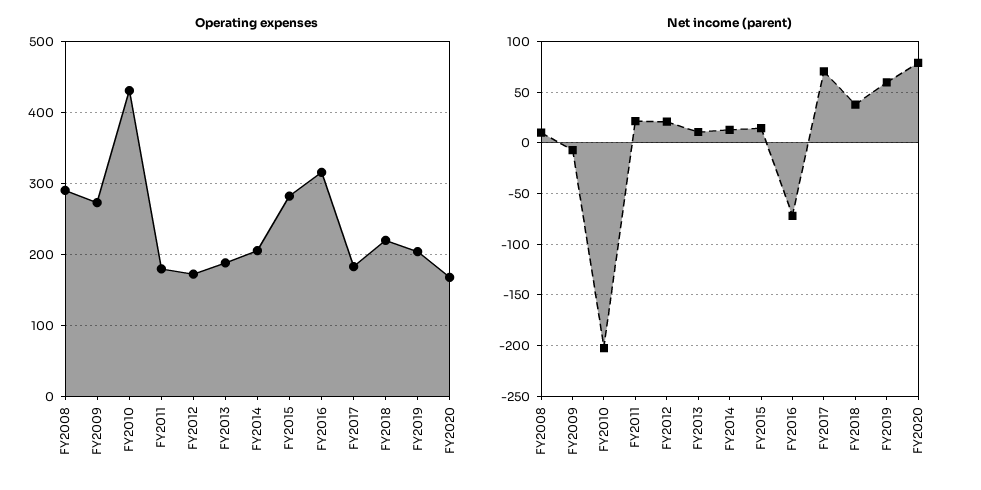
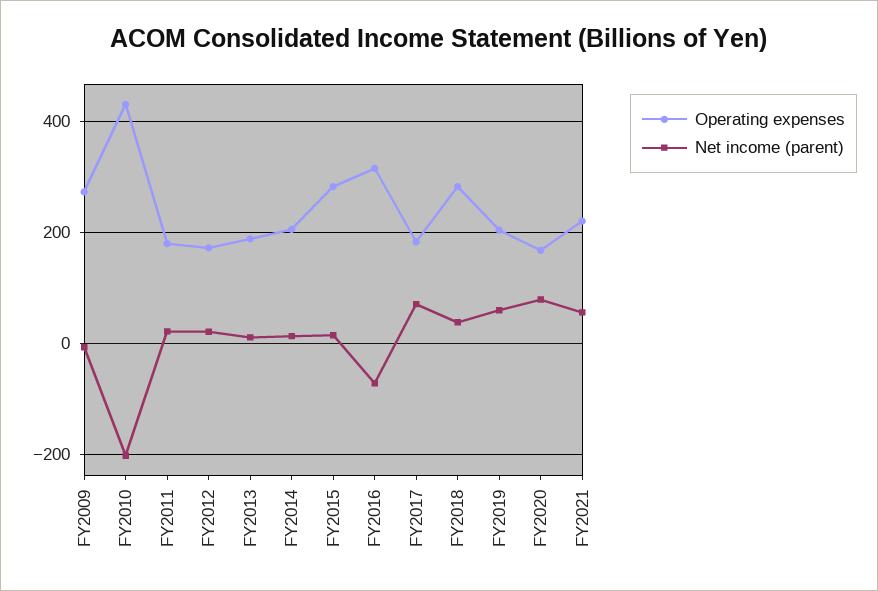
Operating expenses, FY2008: 290 -> none
Operating expenses, FY2018: 220 -> 280
Net income (parent), FY2008: 10 -> none
Operating expenses, FY2021: none -> 220
Net income (parent), FY2021: none -> 60

